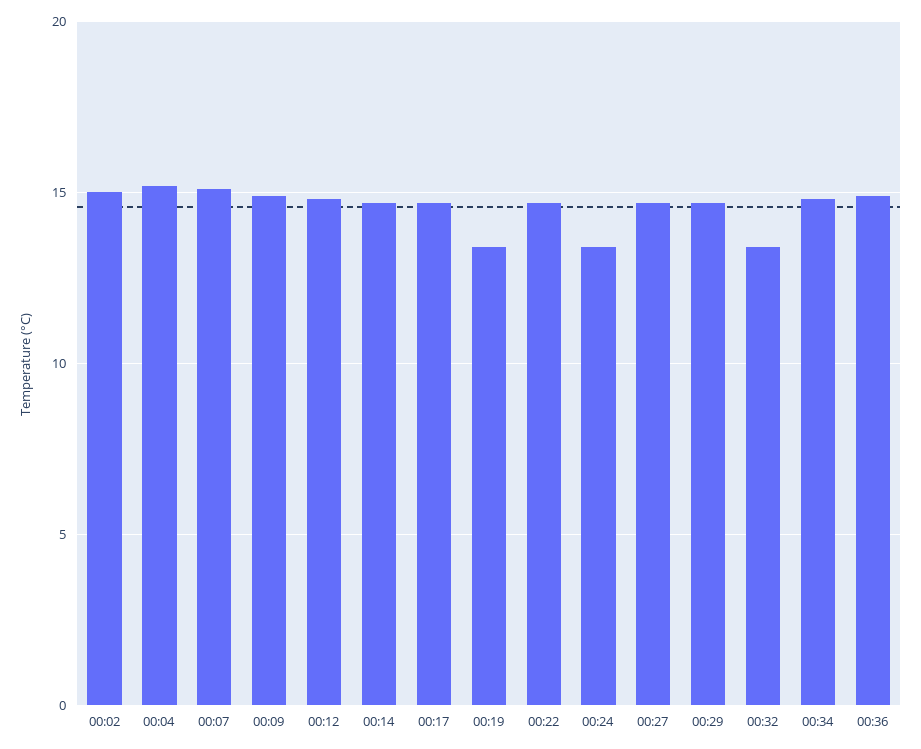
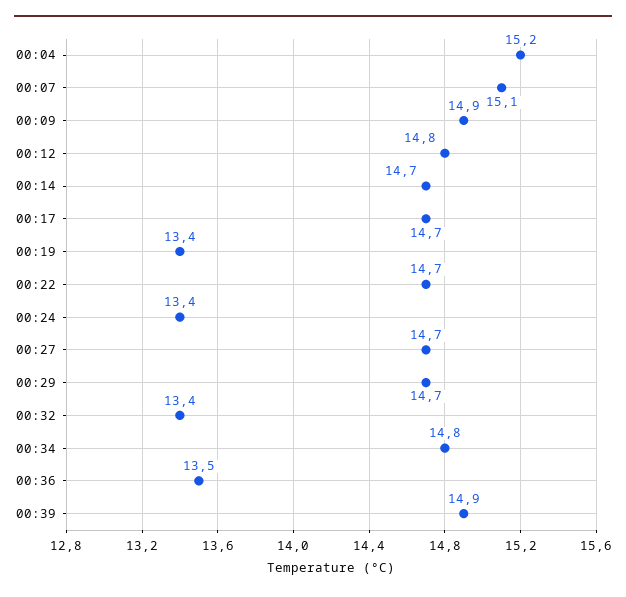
00:02: 15 -> none
00:36: 15 -> 13.5
00:39: none -> 14.9

